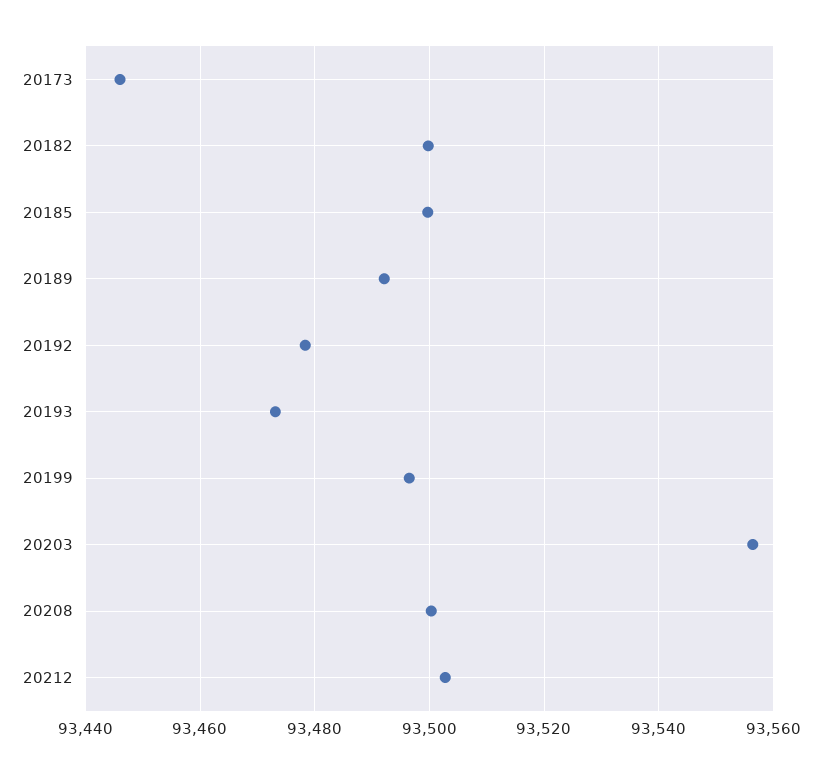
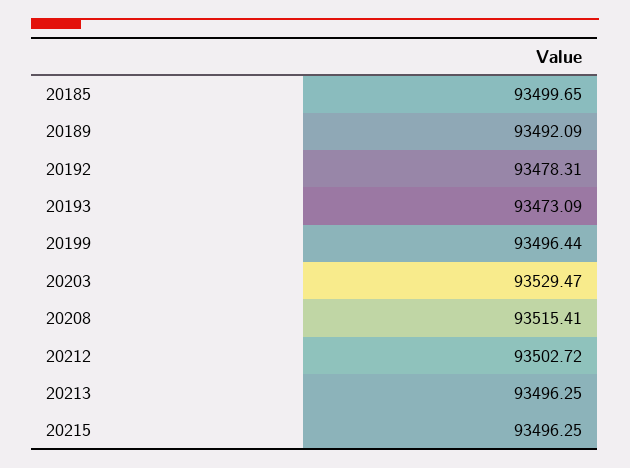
20173: 93446 -> none
20182: 93500 -> none
20203: 93556 -> 93529.47
20208: 93500 -> 93515.41
20213: none -> 93496.25
20215: none -> 93496.25

